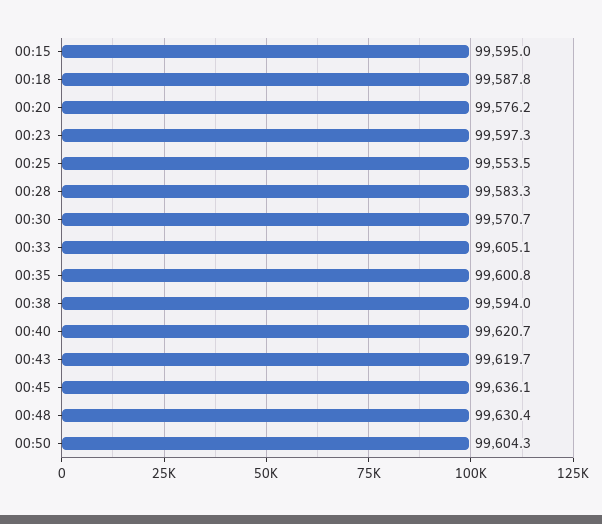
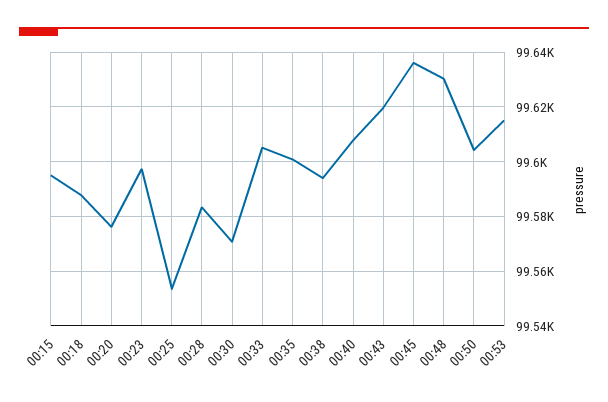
00:40: 99620.7 -> 99607.5
00:53: none -> 99615

